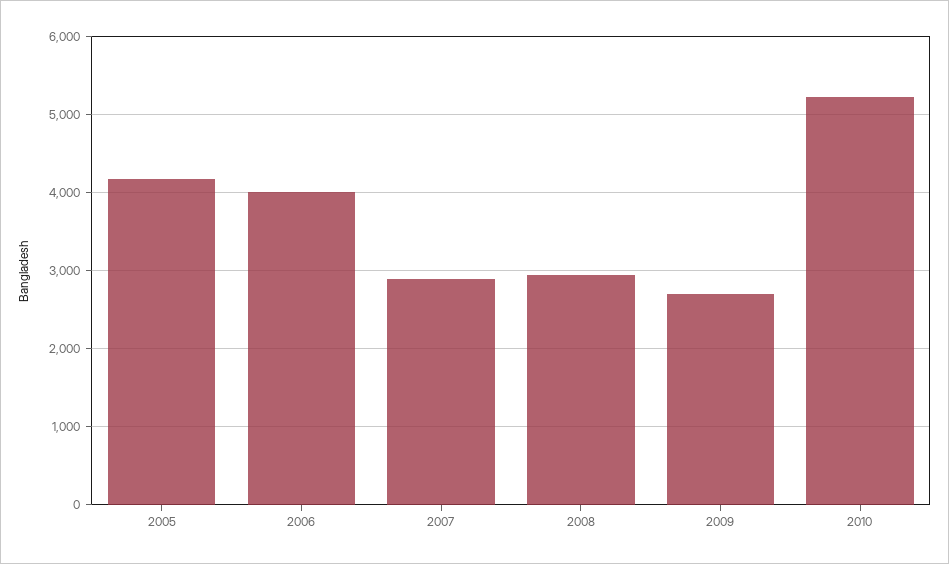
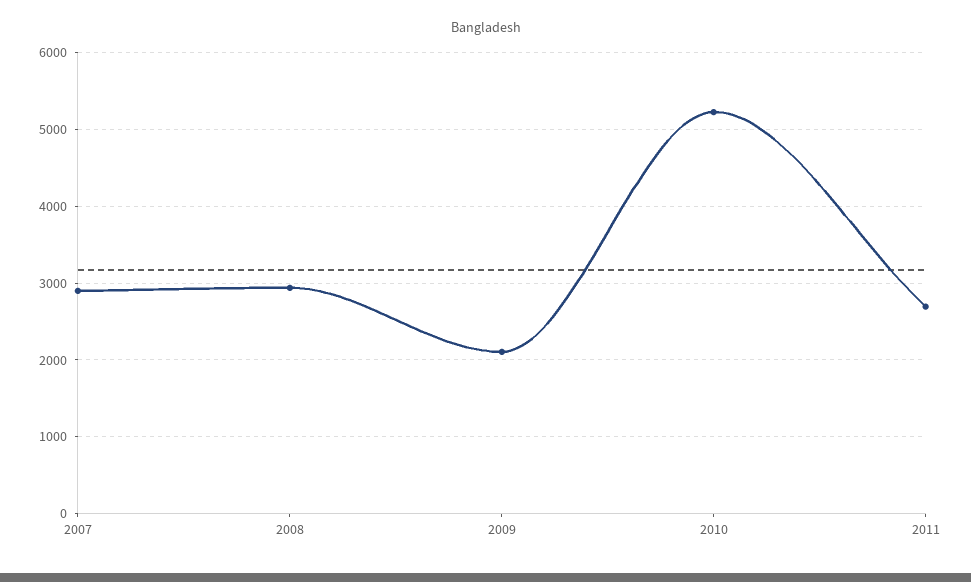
2005: 4200 -> none
2006: 4000 -> none
2009: 2700 -> 2100
2011: none -> 2700

